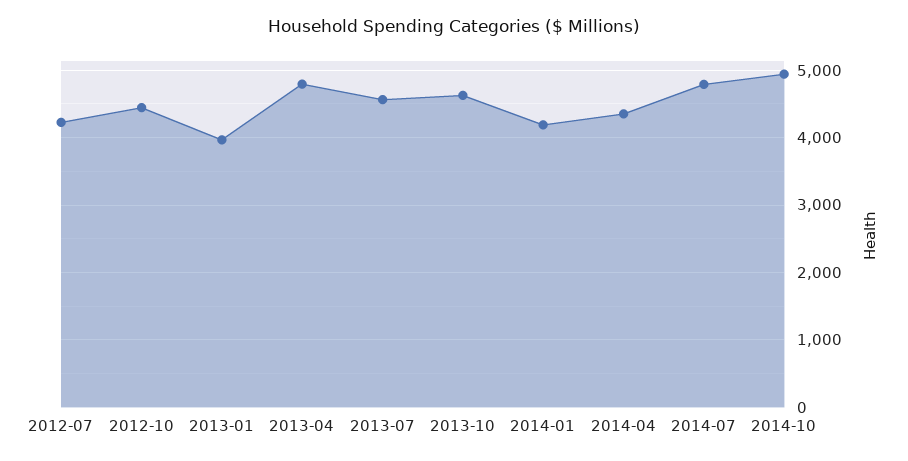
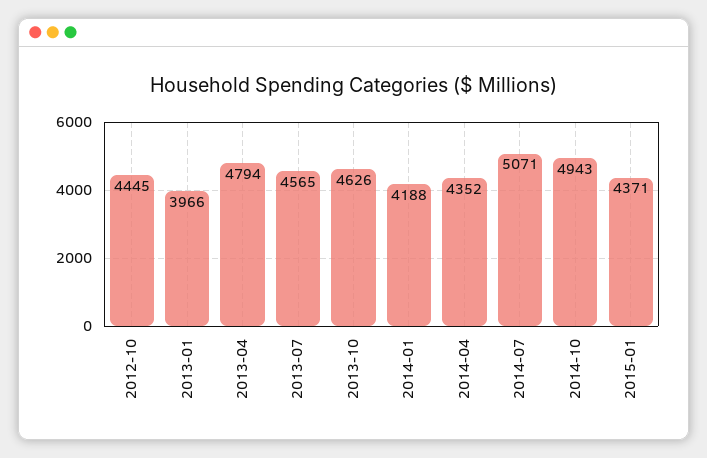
2012-07: 4200 -> none
2014-07: 4800 -> 5071
2015-01: none -> 4371

